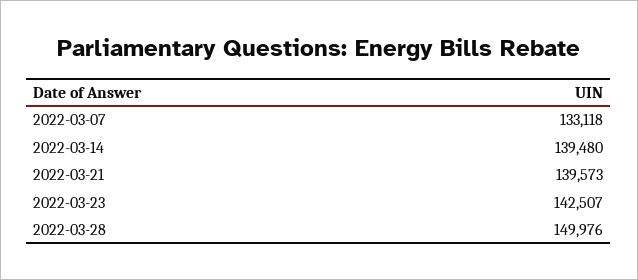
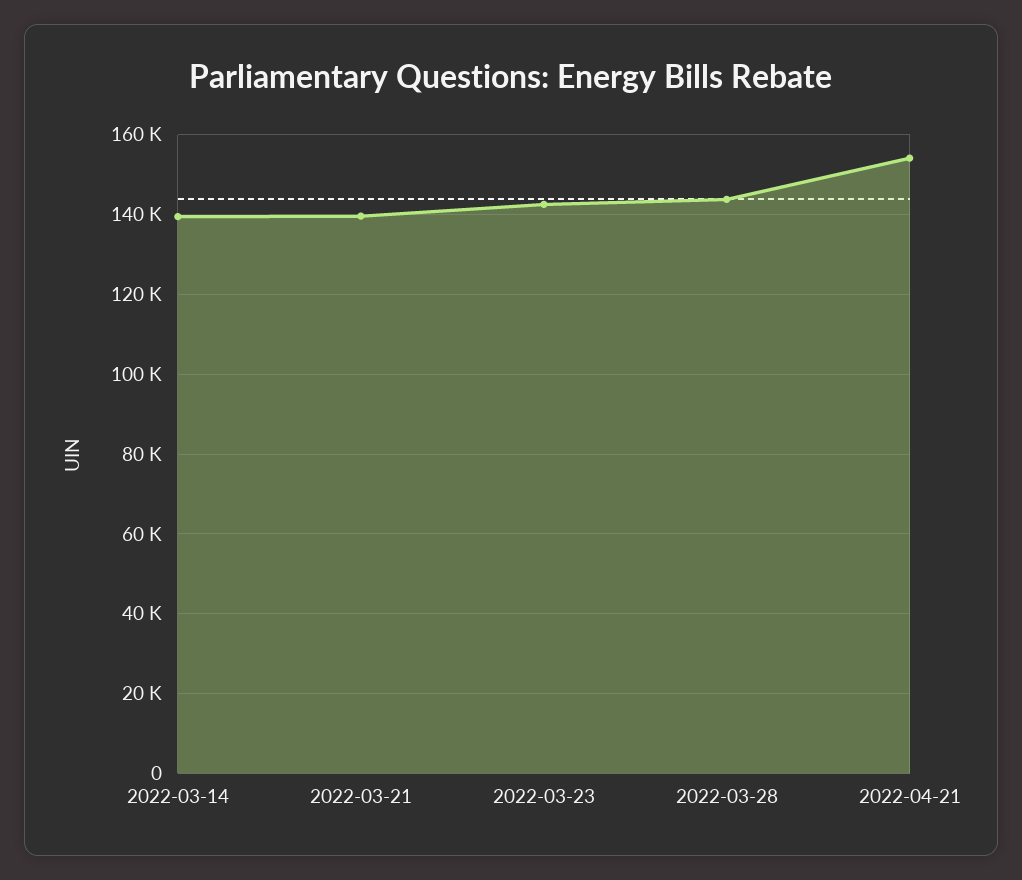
2022-03-07: 133118 -> none
2022-03-28: 149976 -> 144000
2022-04-21: none -> 154000

